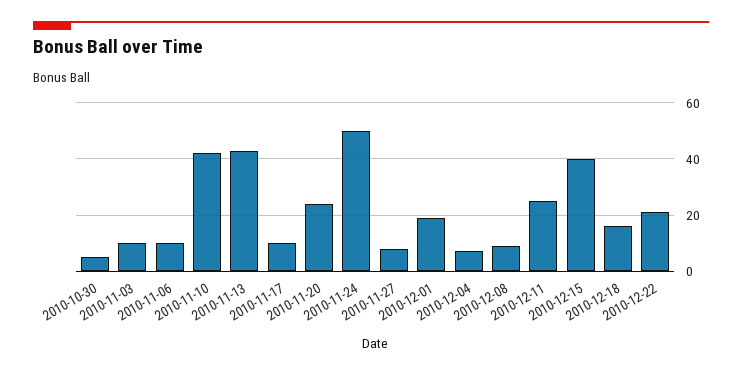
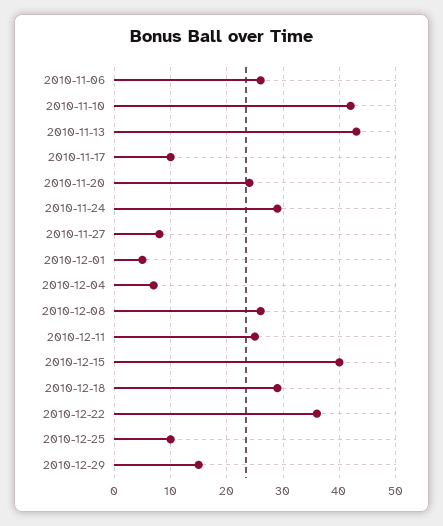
2010-10-30: 5 -> none
2010-11-03: 10 -> none
2010-11-06: 10 -> 25
2010-11-24: 50 -> 30
2010-12-01: 20 -> 5
2010-12-08: 10 -> 25
2010-12-18: 15 -> 30
2010-12-22: 20 -> 35
2010-12-25: none -> 10
2010-12-29: none -> 15

